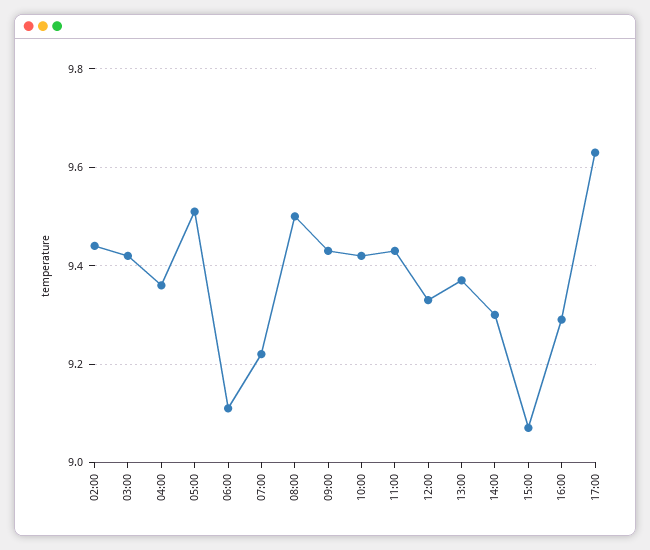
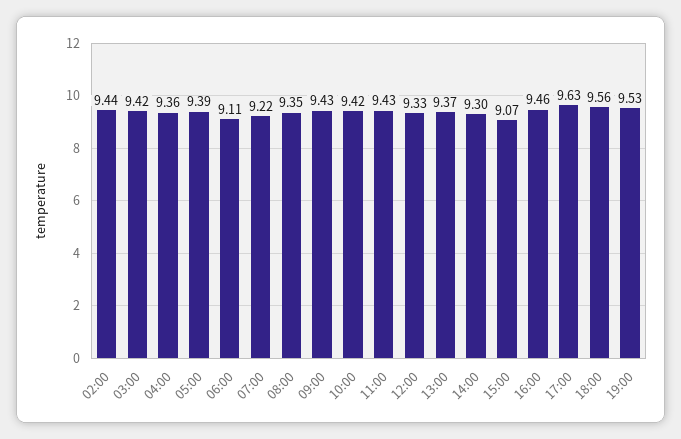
05:00: 9.5 -> 9.39
08:00: 9.5 -> 9.35
16:00: 9.3 -> 9.46
18:00: none -> 9.56
19:00: none -> 9.53

